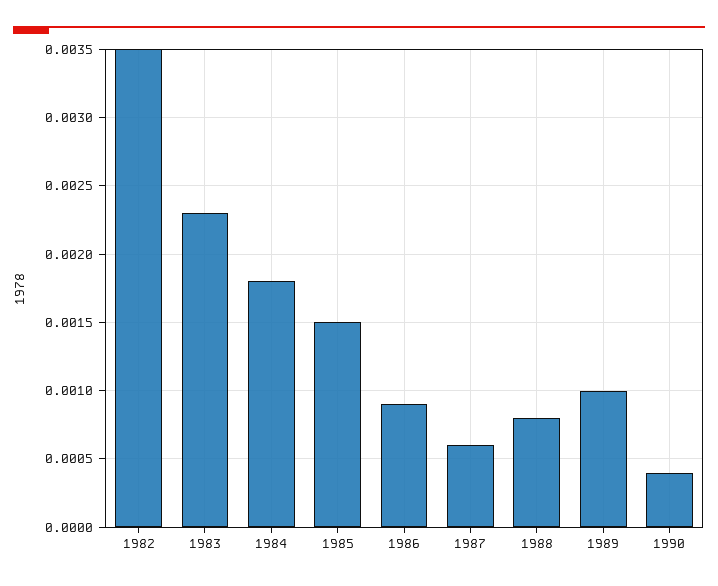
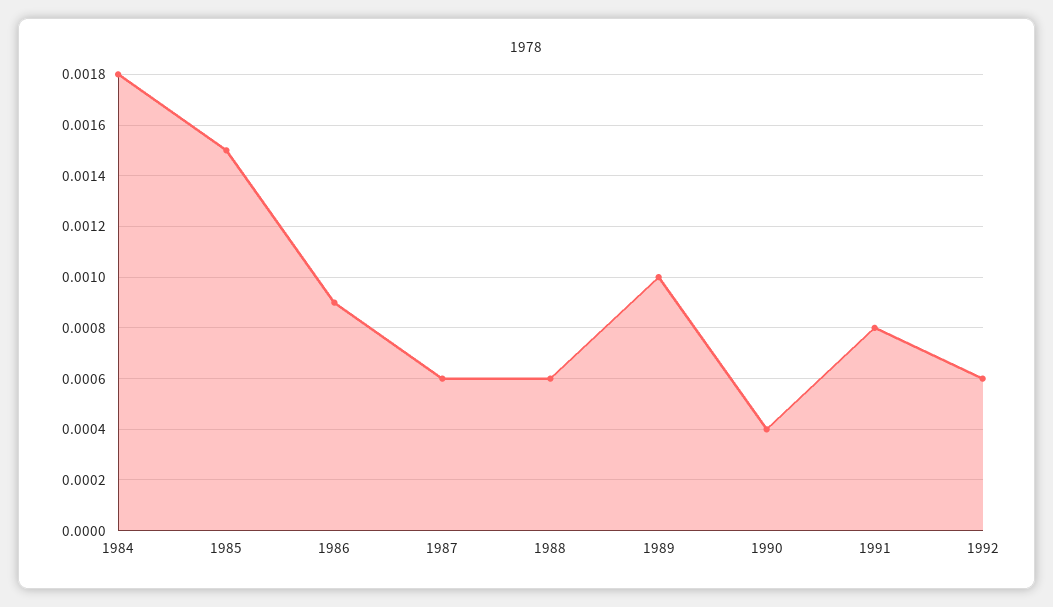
1982: 0.0035 -> none
1983: 0.0023 -> none
1988: 0.0008 -> 0.0006
1991: none -> 0.0008
1992: none -> 0.0006

